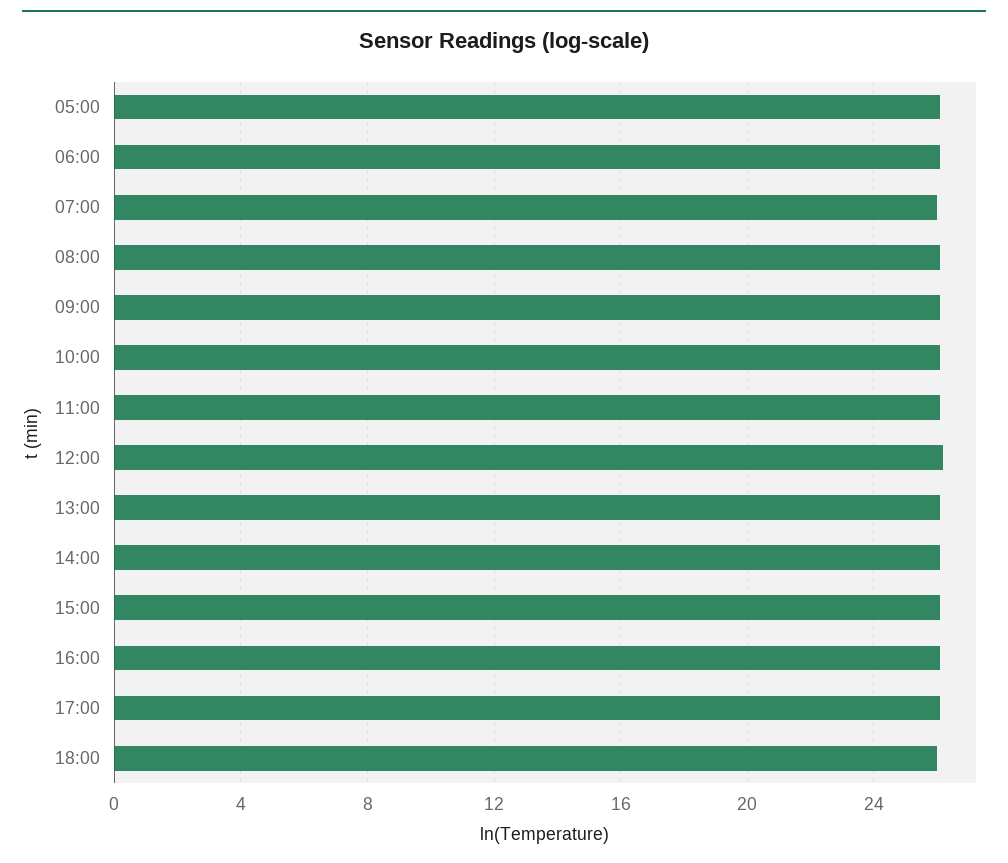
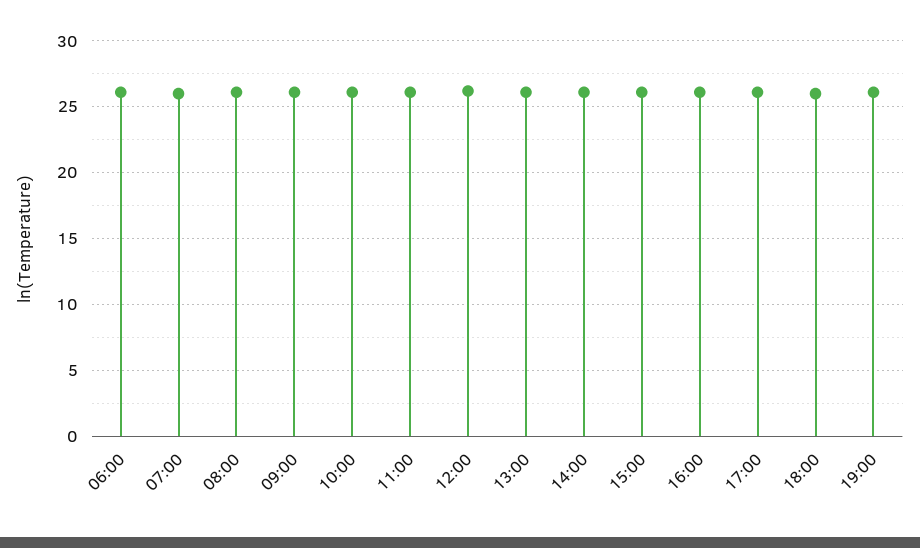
05:00: 26 -> none
19:00: none -> 26

